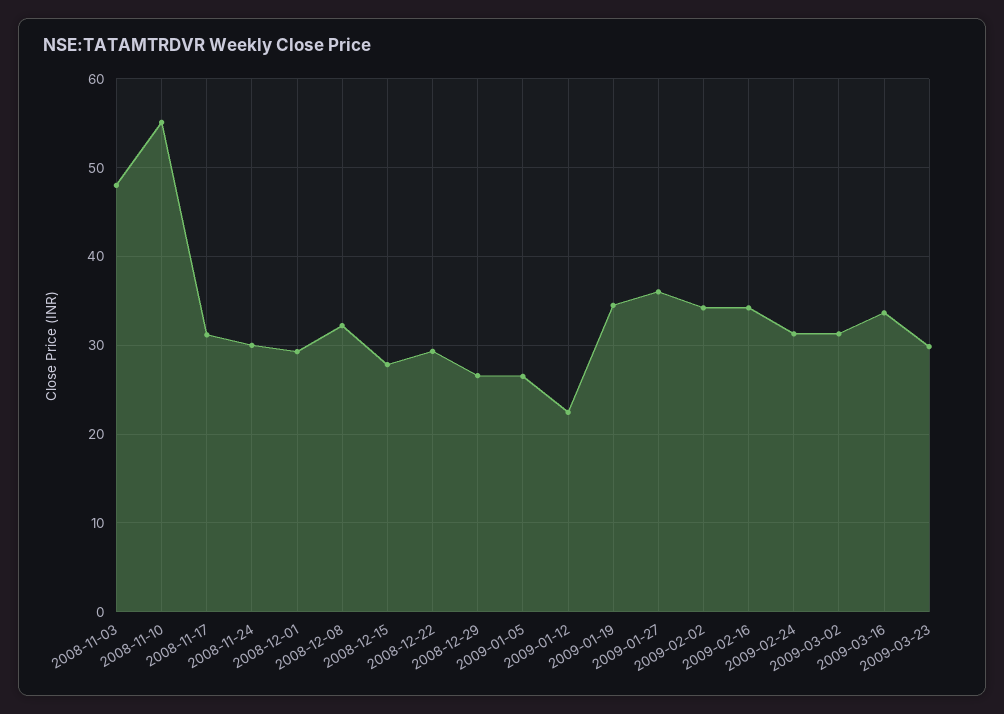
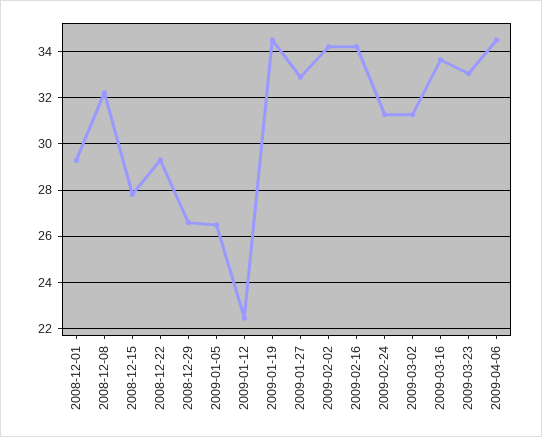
2008-11-03: 48 -> none
2008-11-10: 55 -> none
2008-11-17: 31 -> none
2008-11-24: 30 -> none
2009-01-27: 36 -> 33
2009-03-23: 30 -> 33
2009-04-06: none -> 34.5

